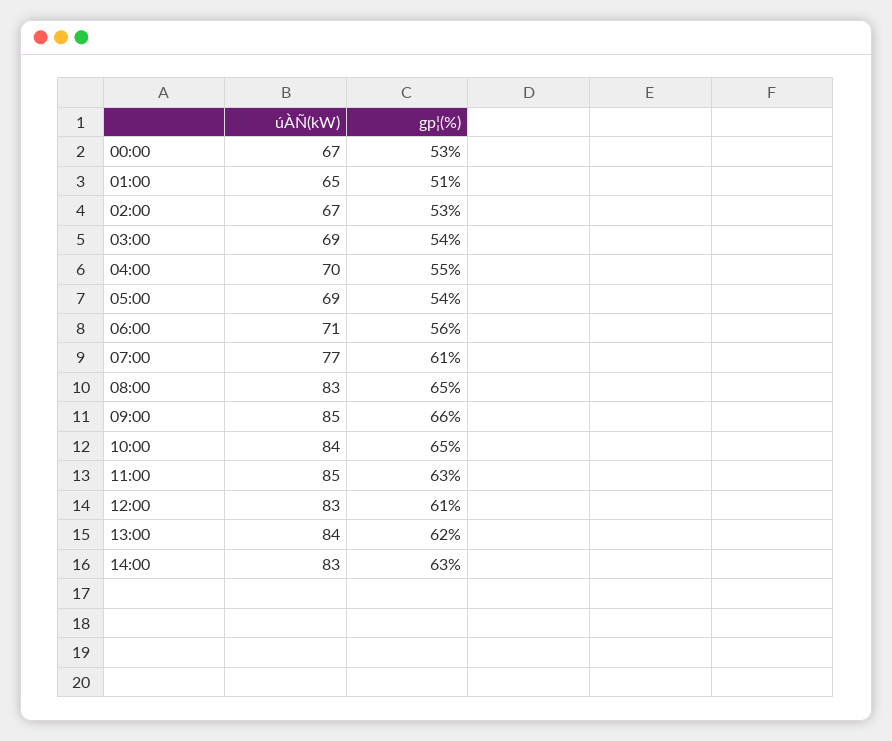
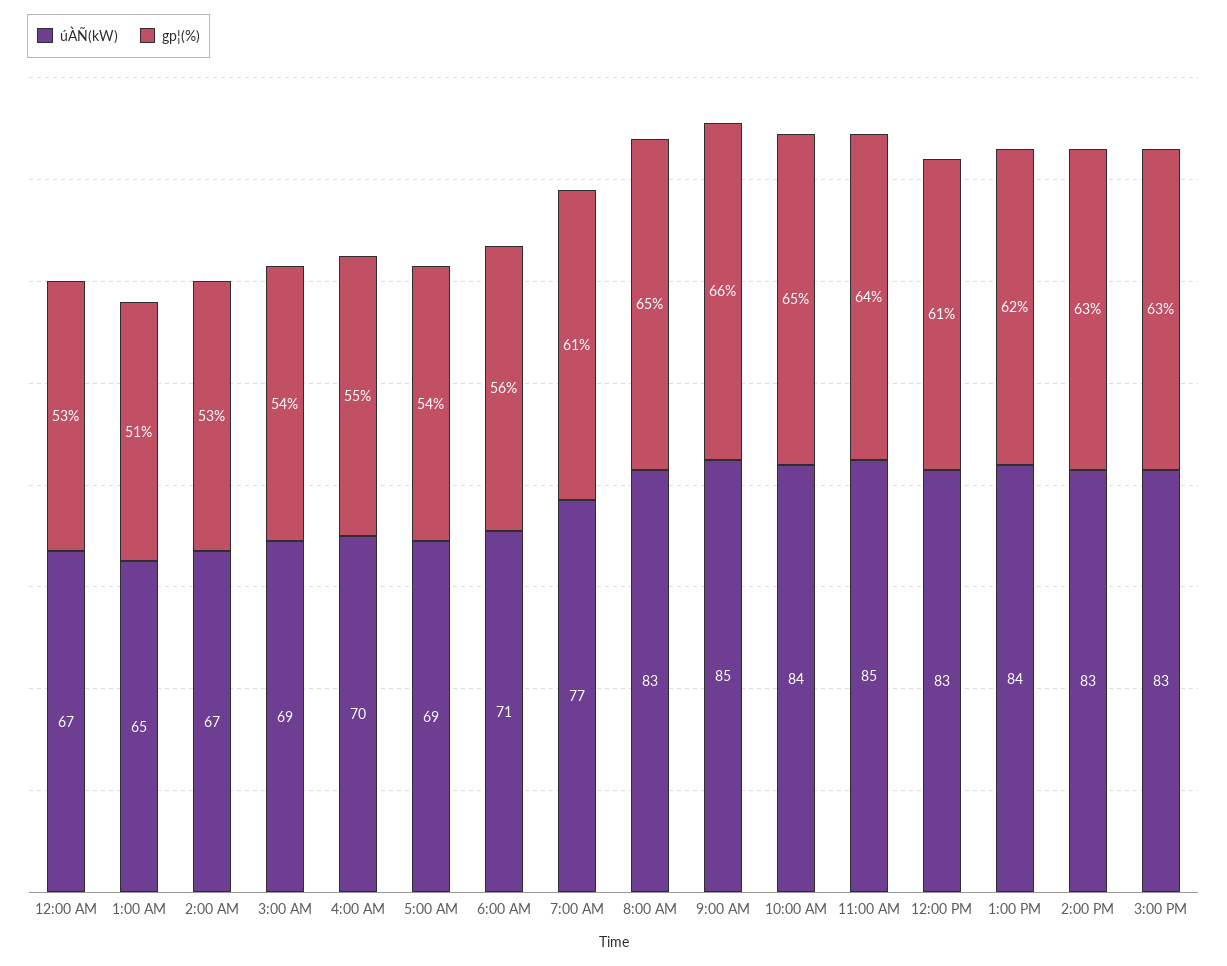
gp¦(%), 11:00: 63 -> 64
úÀÑ(kW), 3:00 PM: none -> 83
gp¦(%), 3:00 PM: none -> 63

